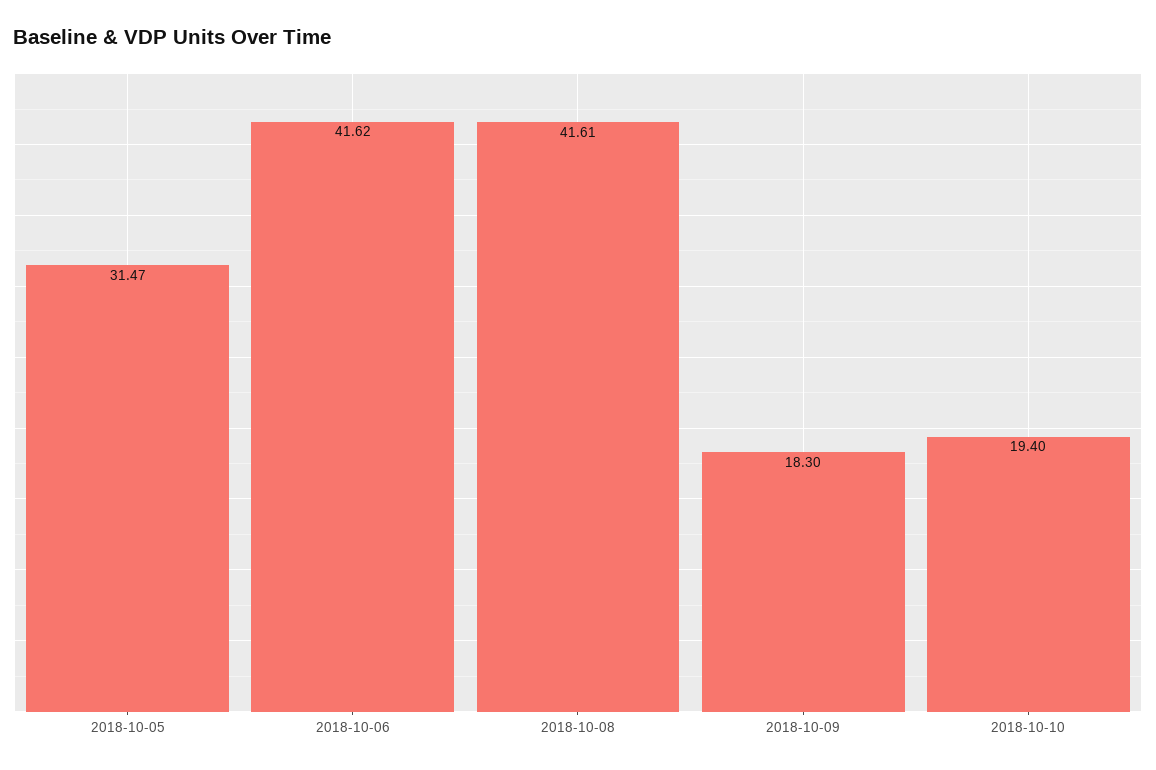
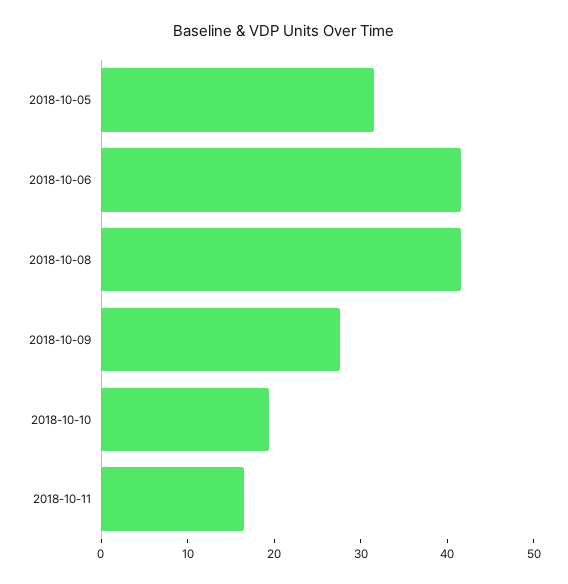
2018-10-09: 18.3 -> 28
2018-10-11: none -> 16

